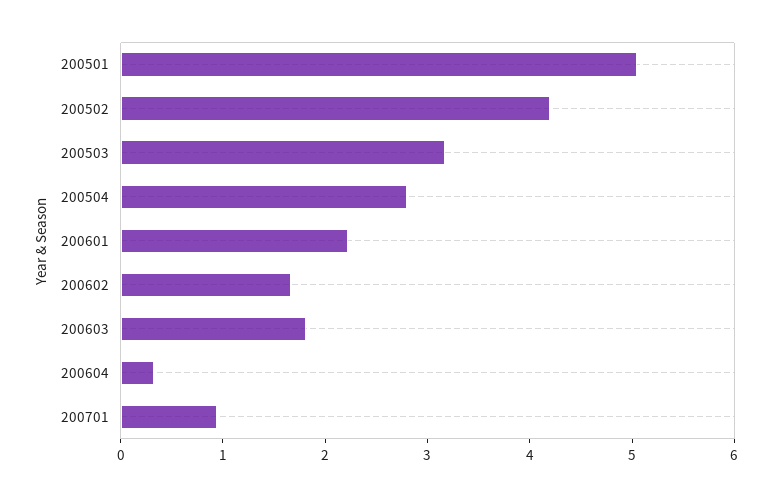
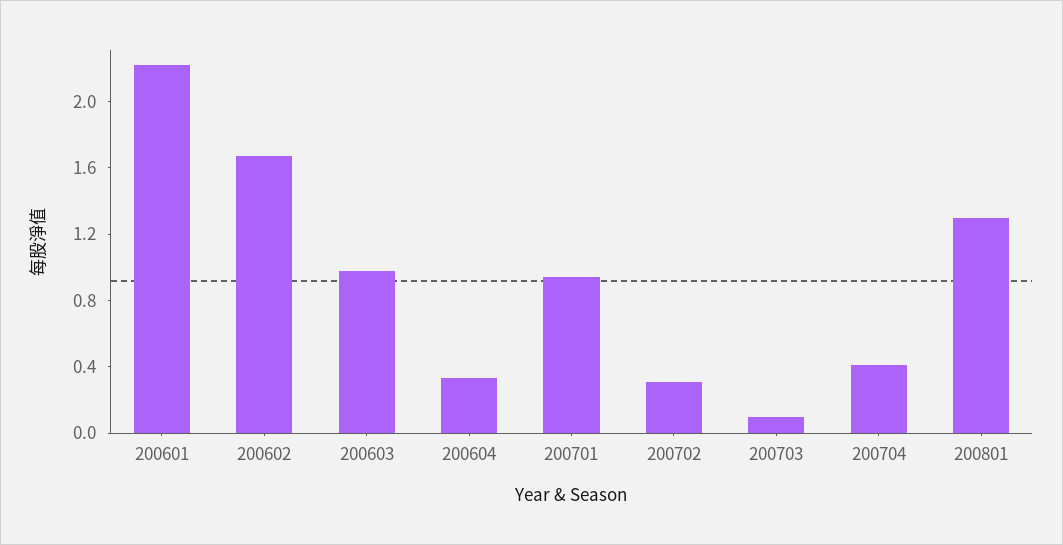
200501: 5 -> none
200502: 4.2 -> none
200503: 3.2 -> none
200504: 2.8 -> none
200603: 1.8 -> 1
200702: none -> 0.3
200703: none -> 0.1
200704: none -> 0.4
200801: none -> 1.3

